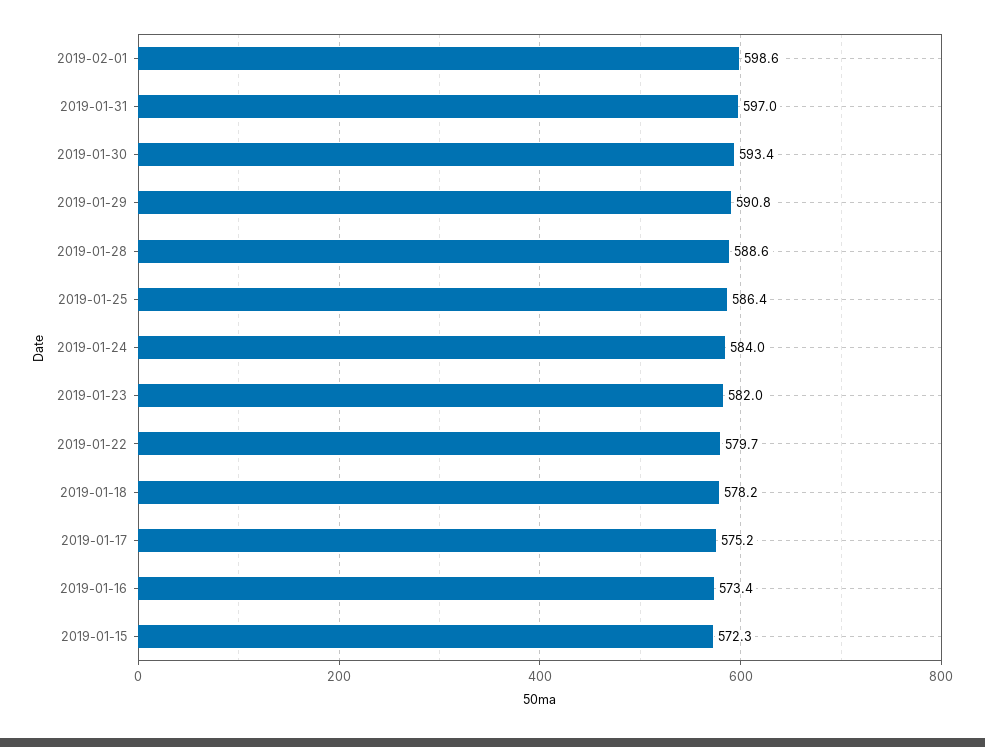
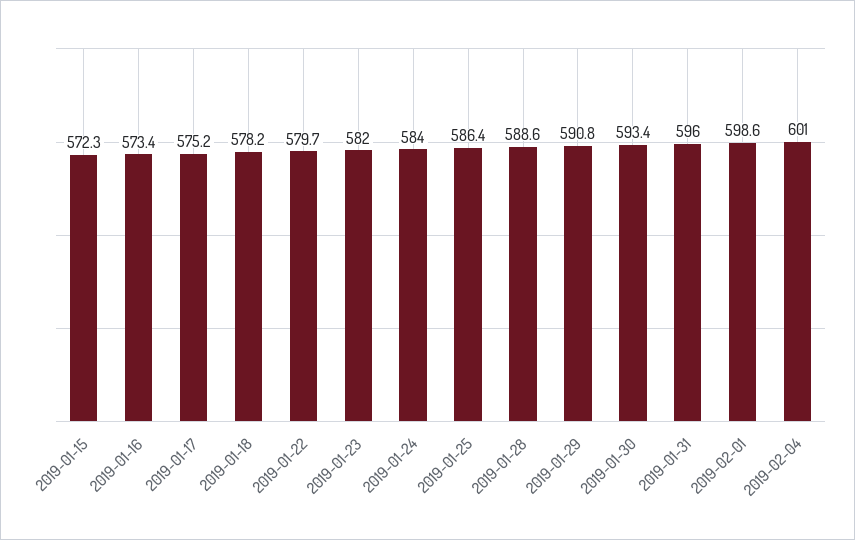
2019-01-31: 597 -> 596
2019-02-04: none -> 601

